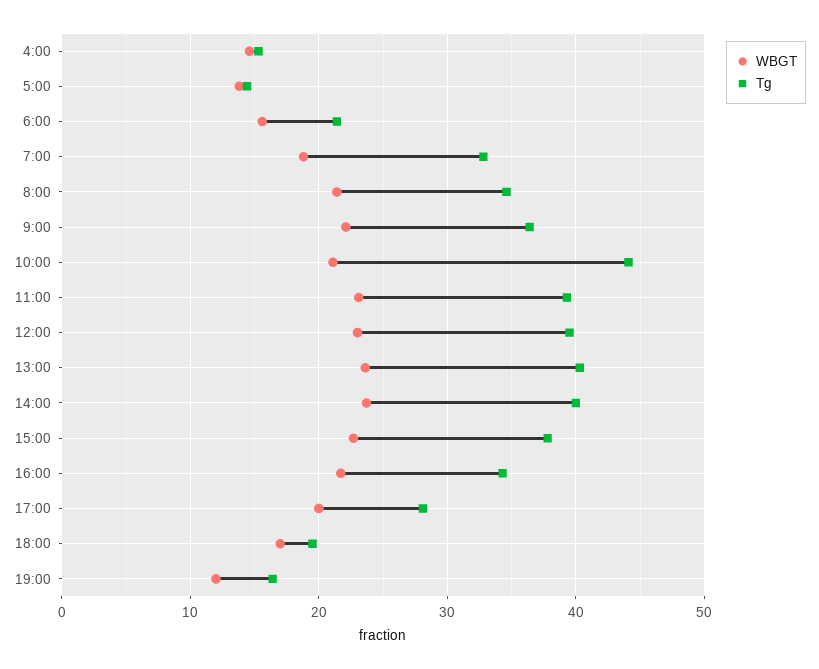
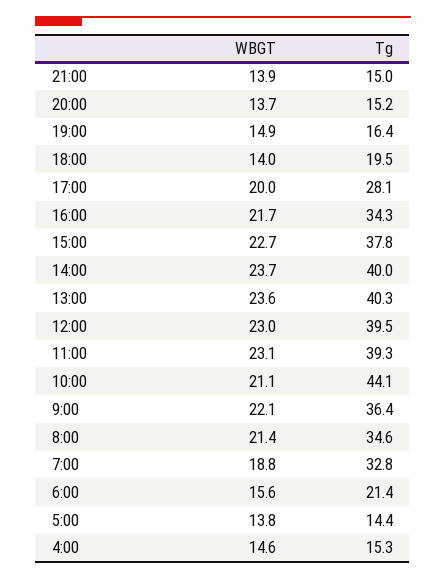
WBGT, 18:00: 17 -> 14
WBGT, 19:00: 12 -> 14.9
WBGT, 21:00: none -> 13.9
Tg, 21:00: none -> 15
WBGT, 20:00: none -> 13.7
Tg, 20:00: none -> 15.2

